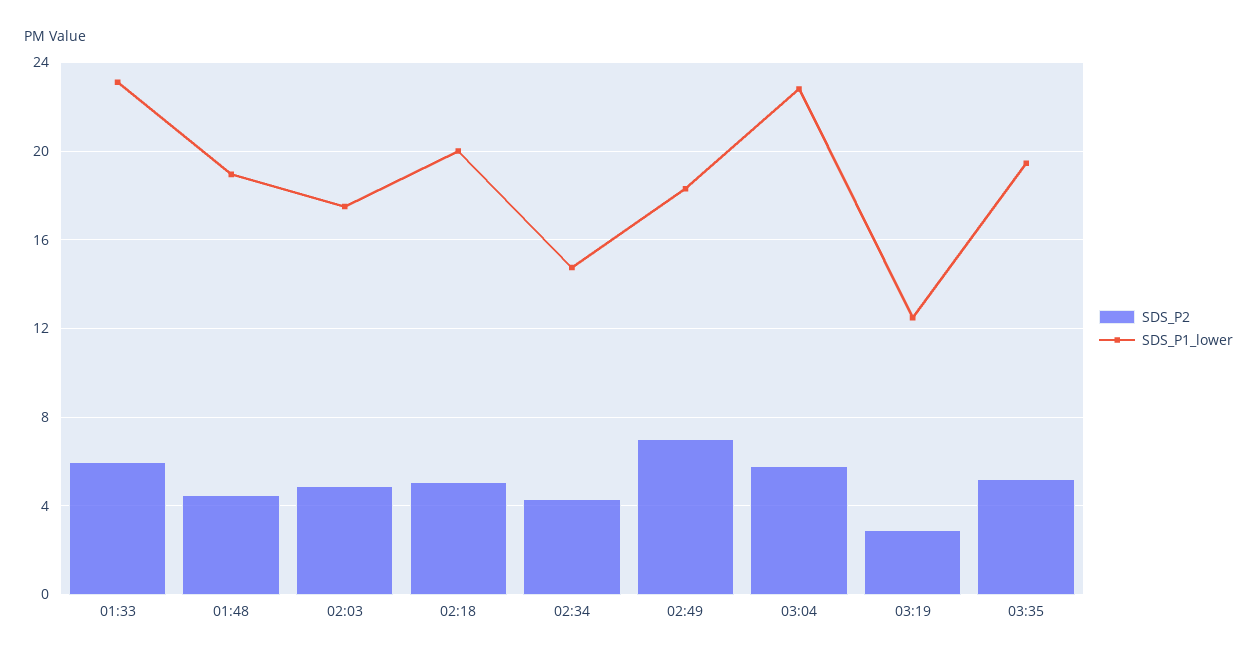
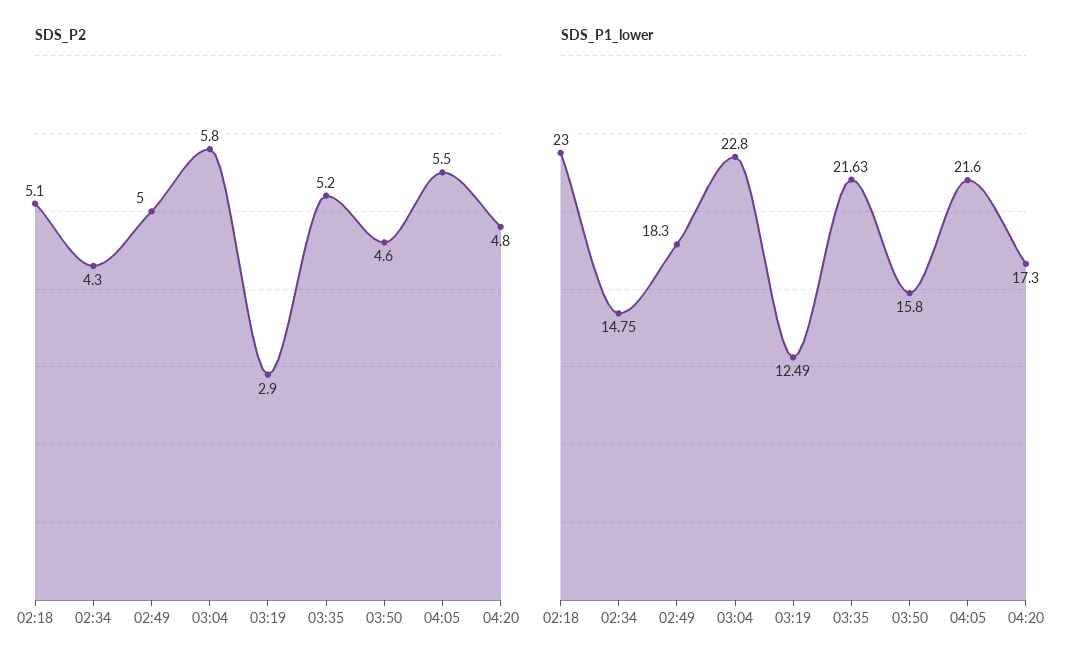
SDS_P2, 01:33: 6 -> none
SDS_P1_lower, 01:33: 23 -> none
SDS_P2, 01:48: 4.5 -> none
SDS_P1_lower, 01:48: 19 -> none
SDS_P2, 02:03: 5 -> none
SDS_P1_lower, 02:03: 17.5 -> none
SDS_P1_lower, 02:18: 20 -> 23
SDS_P2, 02:49: 7 -> 5
SDS_P1_lower, 03:35: 19.5 -> 21.63
SDS_P2, 03:50: none -> 4.6
SDS_P2, 04:05: none -> 5.5
SDS_P2, 04:20: none -> 4.8
SDS_P1_lower, 03:50: none -> 15.8
SDS_P1_lower, 04:05: none -> 21.6
SDS_P1_lower, 04:20: none -> 17.3

